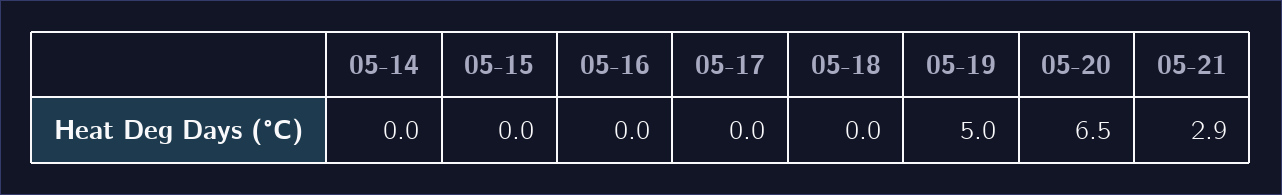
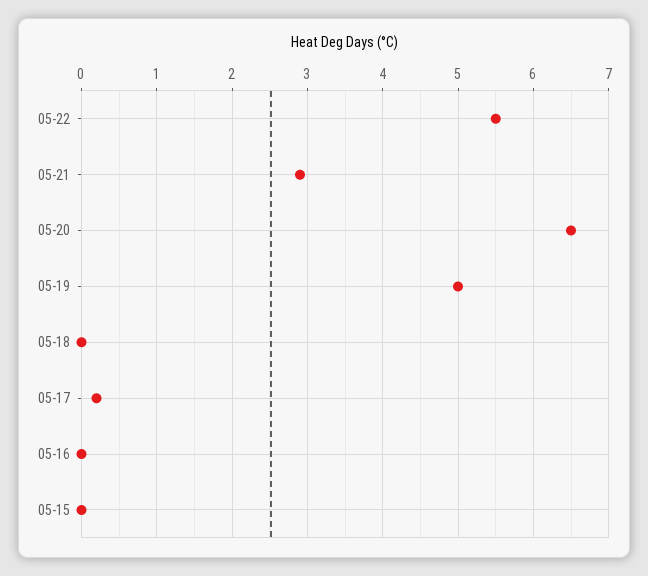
05-14: 0 -> none
05-17: 0 -> 0.2
05-22: none -> 5.5

